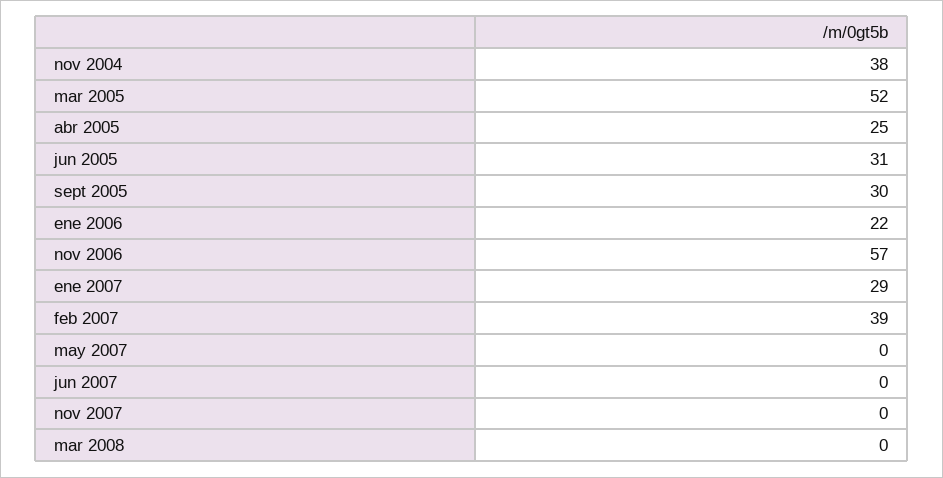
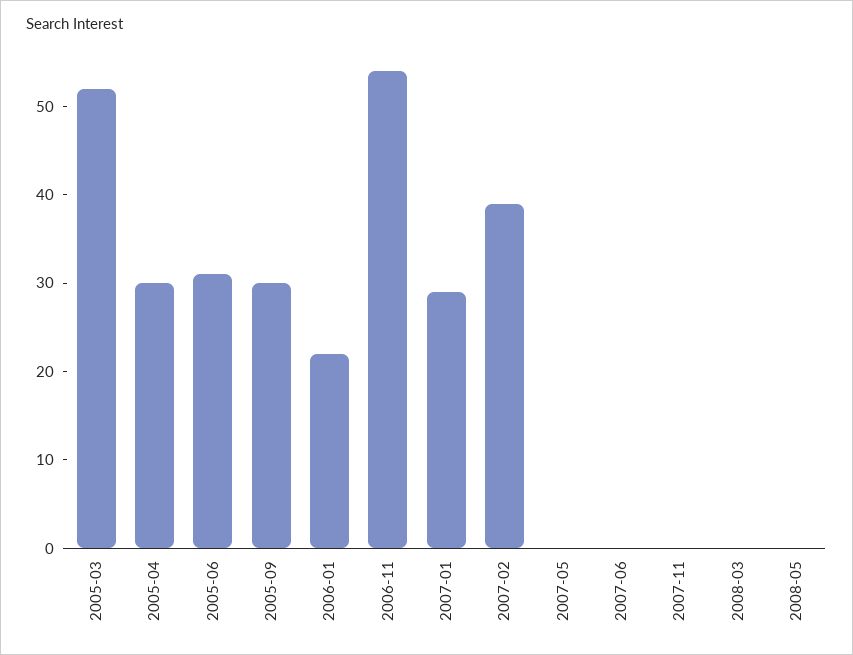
nov 2004: 38 -> none
abr 2005: 25 -> 30
nov 2006: 57 -> 54
2008-05: none -> 0

